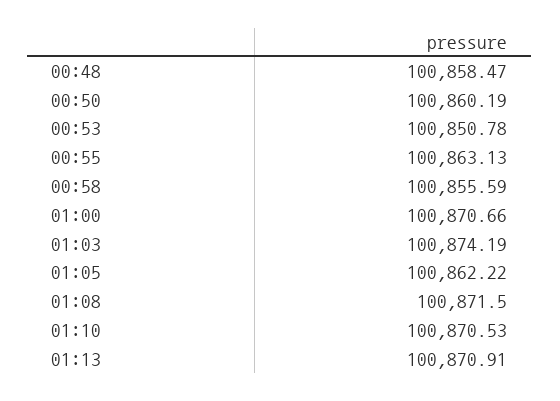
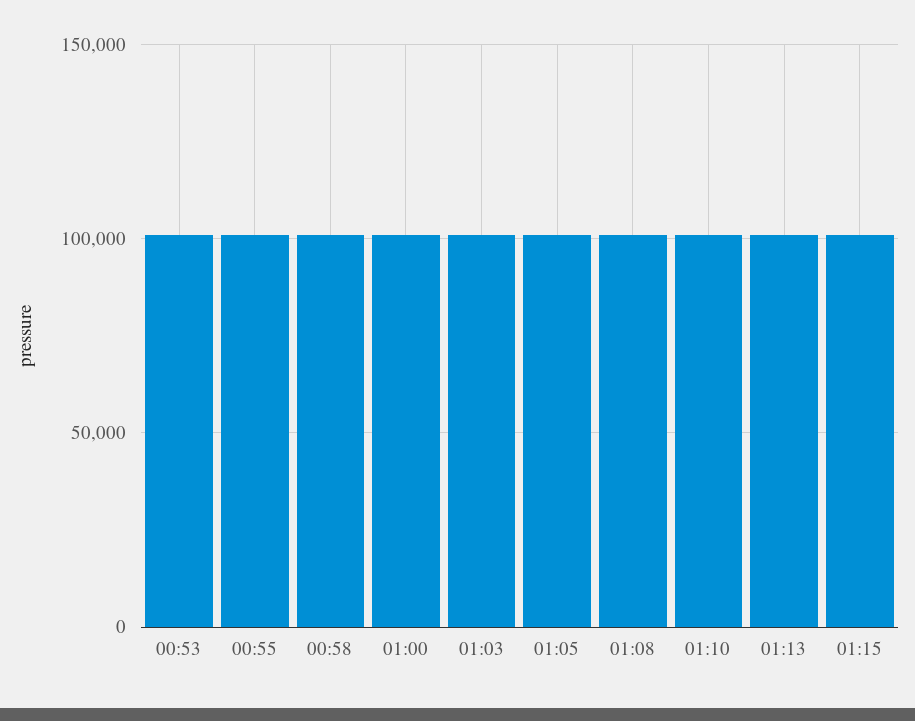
00:48: 100858.47 -> none
00:50: 100860.19 -> none
01:15: none -> 100000

